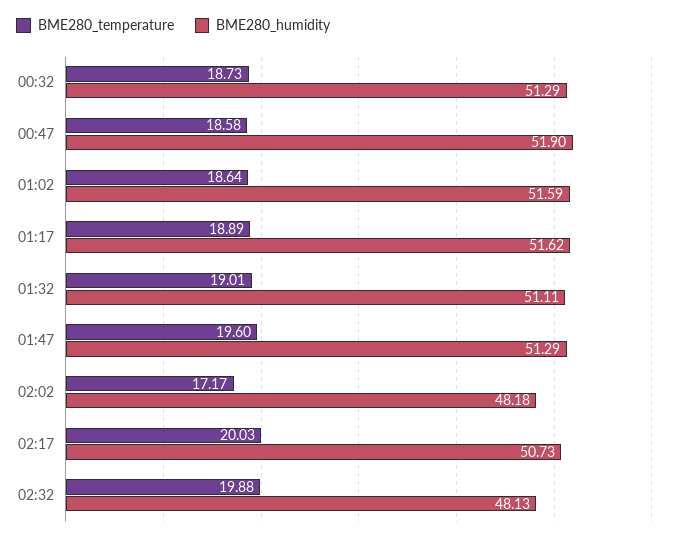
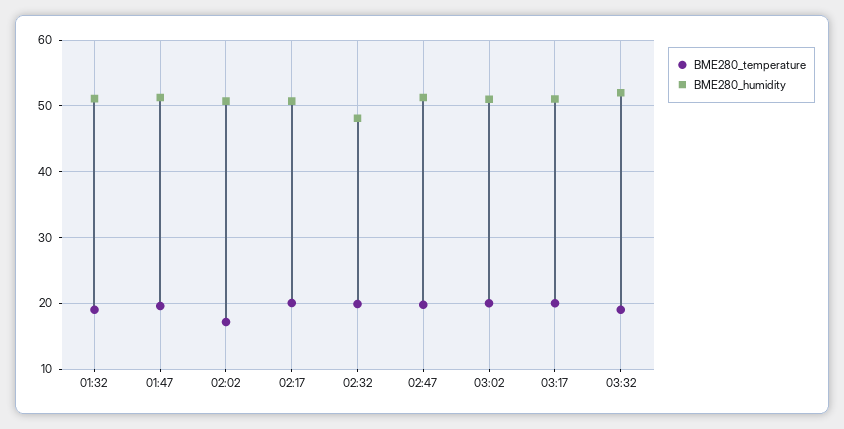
BME280_temperature, 00:32: 18.73 -> none
BME280_humidity, 00:32: 51.29 -> none
BME280_temperature, 00:47: 18.58 -> none
BME280_humidity, 00:47: 51.9 -> none
BME280_temperature, 01:02: 18.64 -> none
BME280_humidity, 01:02: 51.59 -> none
BME280_temperature, 01:17: 18.89 -> none
BME280_humidity, 01:17: 51.62 -> none
BME280_humidity, 02:02: 48.18 -> 51
BME280_temperature, 02:47: none -> 20
BME280_humidity, 02:47: none -> 51
BME280_temperature, 03:02: none -> 20
BME280_humidity, 03:02: none -> 51
BME280_temperature, 03:17: none -> 20
BME280_humidity, 03:17: none -> 51
BME280_temperature, 03:32: none -> 19
BME280_humidity, 03:32: none -> 52

